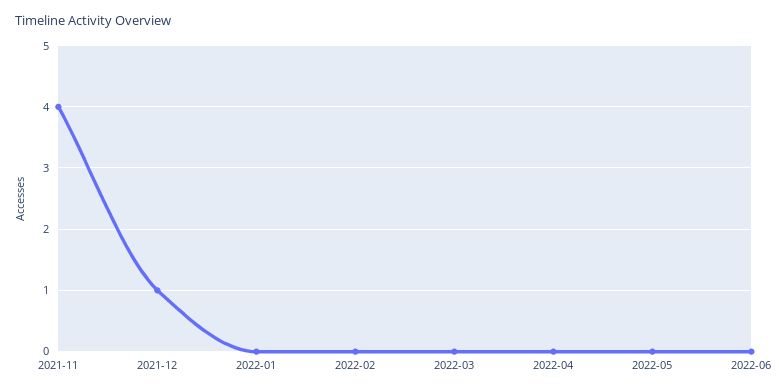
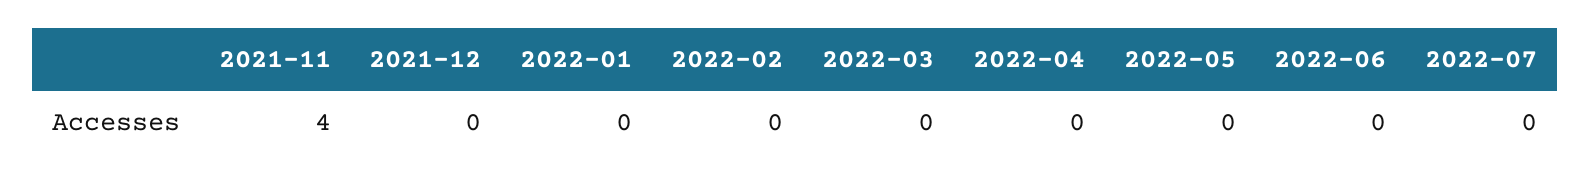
2021-12: 1 -> 0
2022-07: none -> 0

